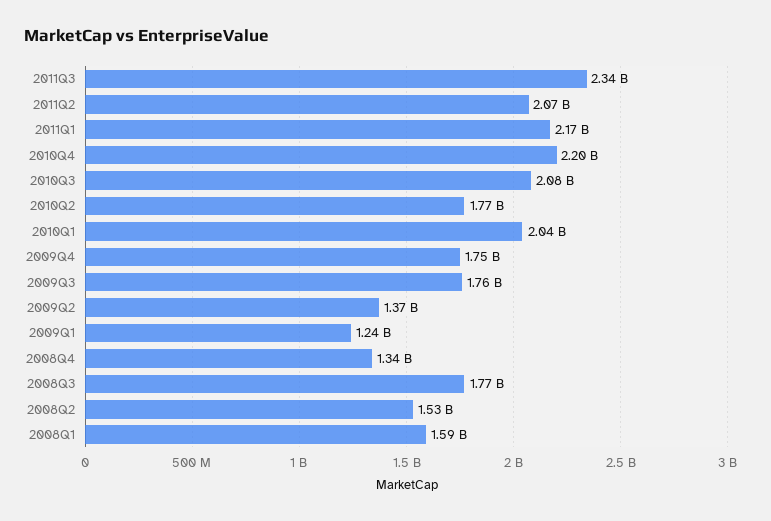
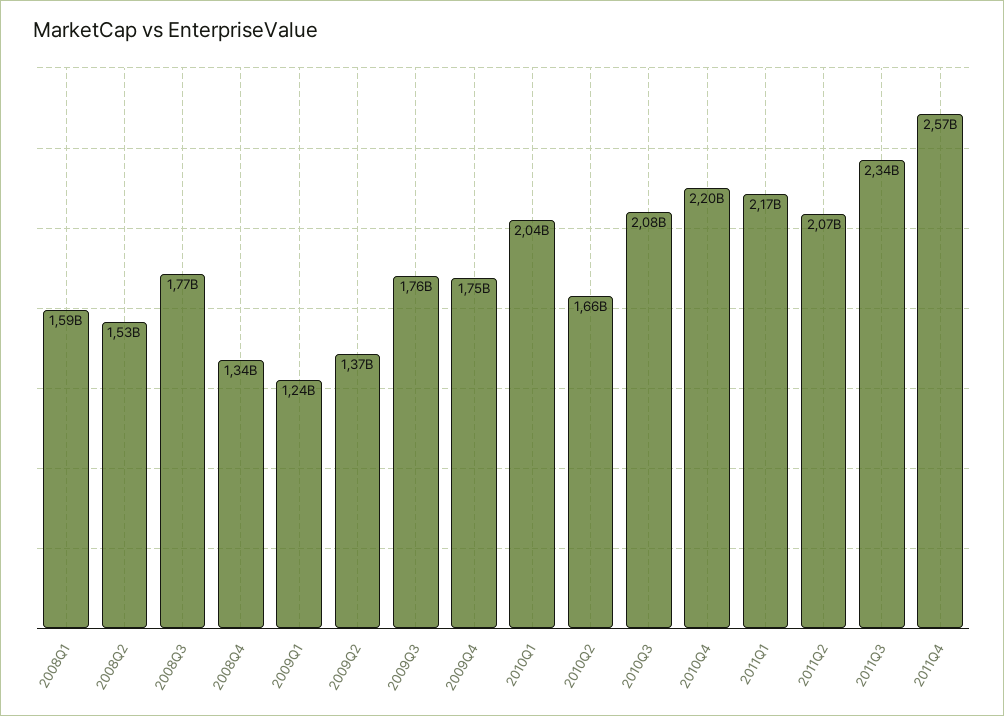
2010Q2: 1770000000 -> 1660000000
2011Q4: none -> 2570000000

